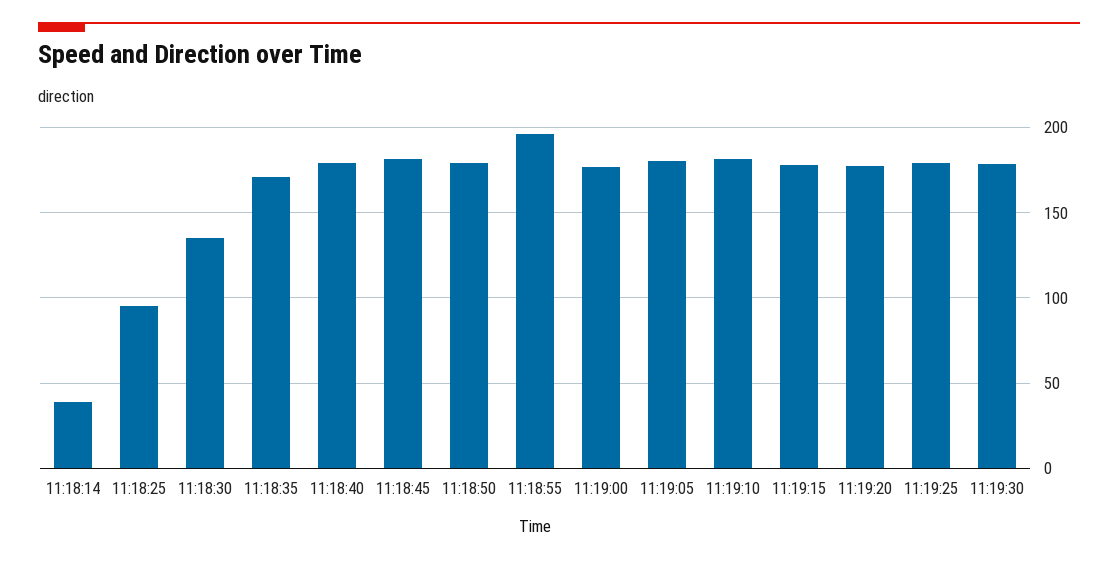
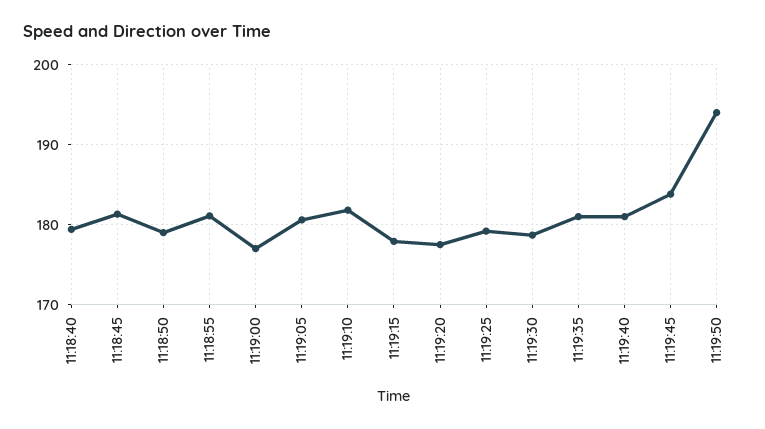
11:18:14: 40 -> none
11:18:25: 95 -> none
11:18:30: 135 -> none
11:18:35: 170 -> none
11:18:55: 195 -> 181
11:19:35: none -> 181
11:19:40: none -> 181
11:19:45: none -> 184
11:19:50: none -> 194

